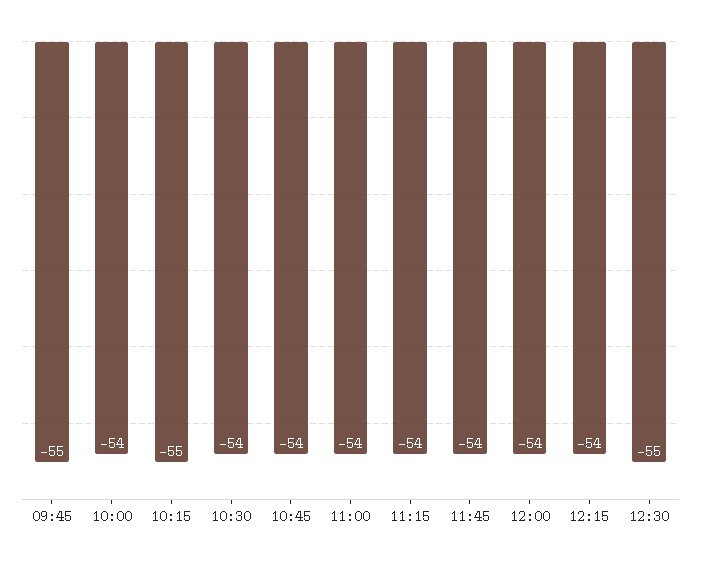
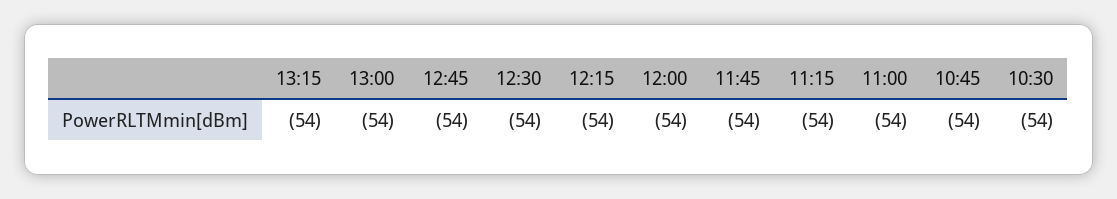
09:45: -55 -> none
10:00: -54 -> none
10:15: -55 -> none
12:30: -55 -> -54
13:15: none -> -54
13:00: none -> -54
12:45: none -> -54

